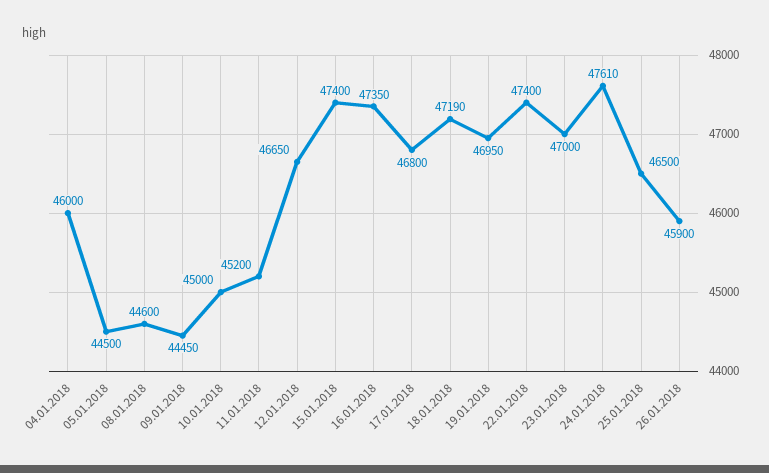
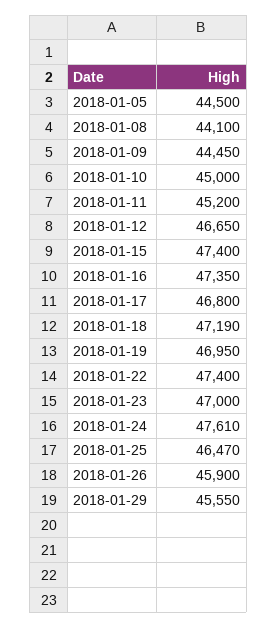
04.01.2018: 46000 -> none
08.01.2018: 44600 -> 44100
25.01.2018: 46500 -> 46470
2018-01-29: none -> 45550

